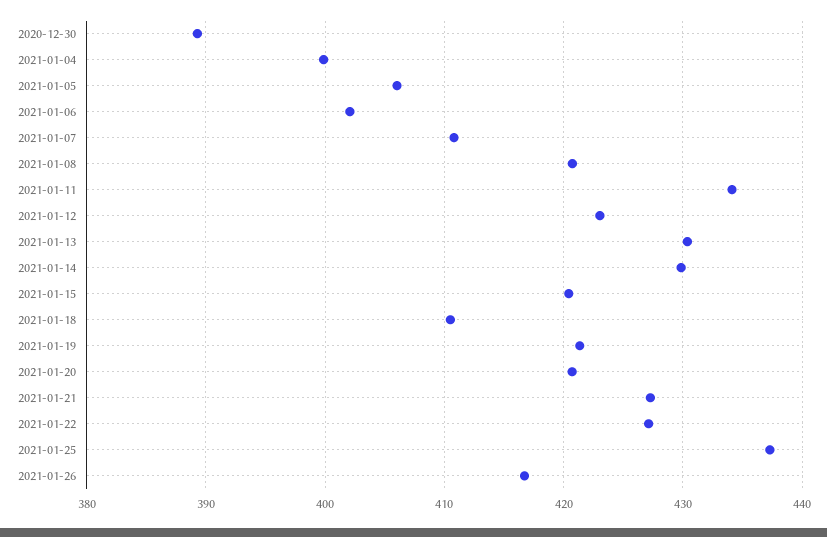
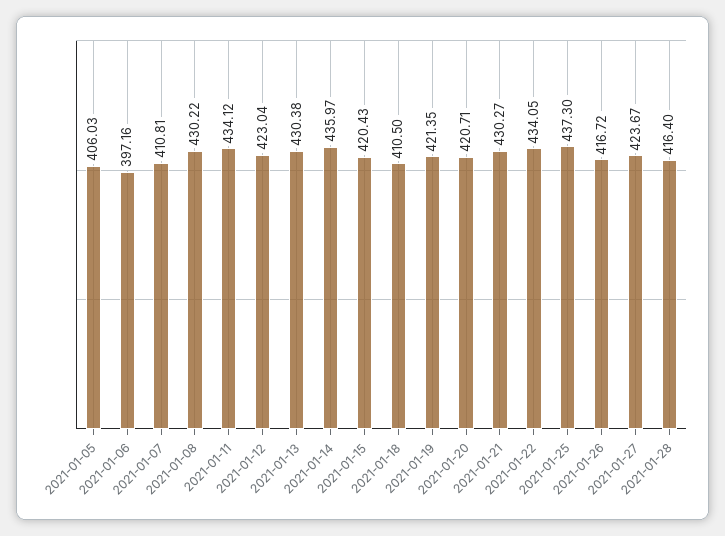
2020-12-30: 389 -> none
2021-01-04: 400 -> none
2021-01-06: 402 -> 397.16
2021-01-08: 421 -> 430.22
2021-01-14: 430 -> 435.97
2021-01-21: 427 -> 430.27
2021-01-22: 427 -> 434.05
2021-01-27: none -> 423.67
2021-01-28: none -> 416.4

